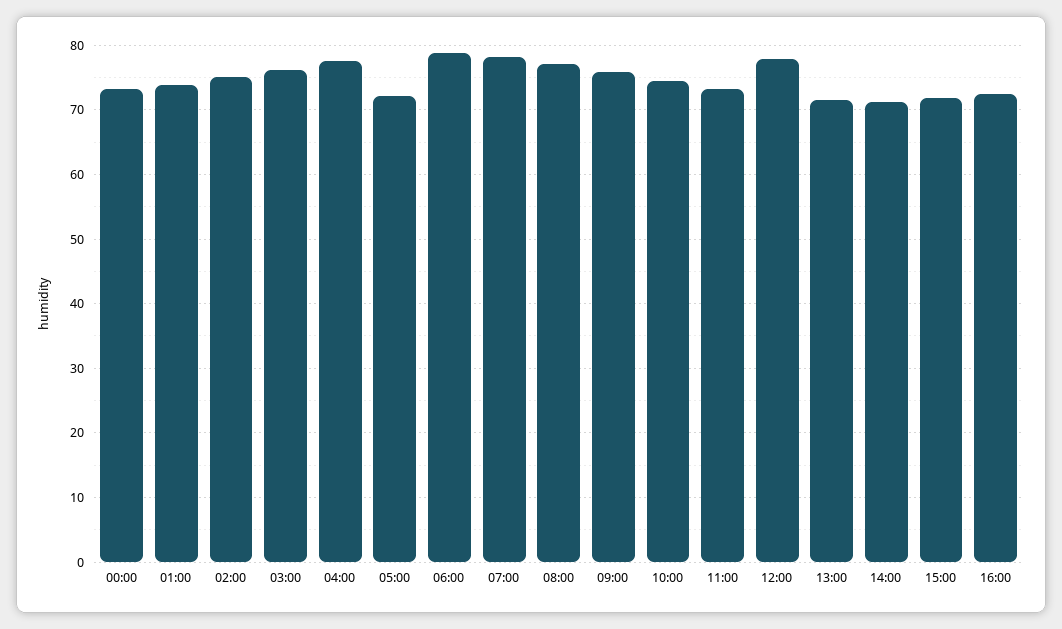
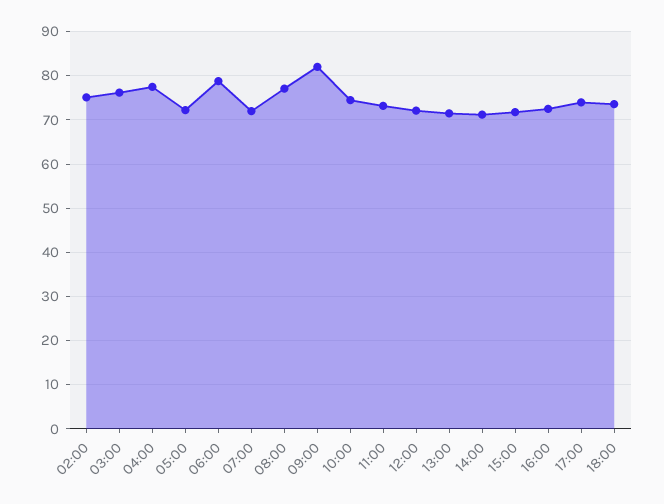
00:00: 73 -> none
01:00: 74 -> none
07:00: 78 -> 72
09:00: 76 -> 82
12:00: 78 -> 72
17:00: none -> 74
18:00: none -> 74

